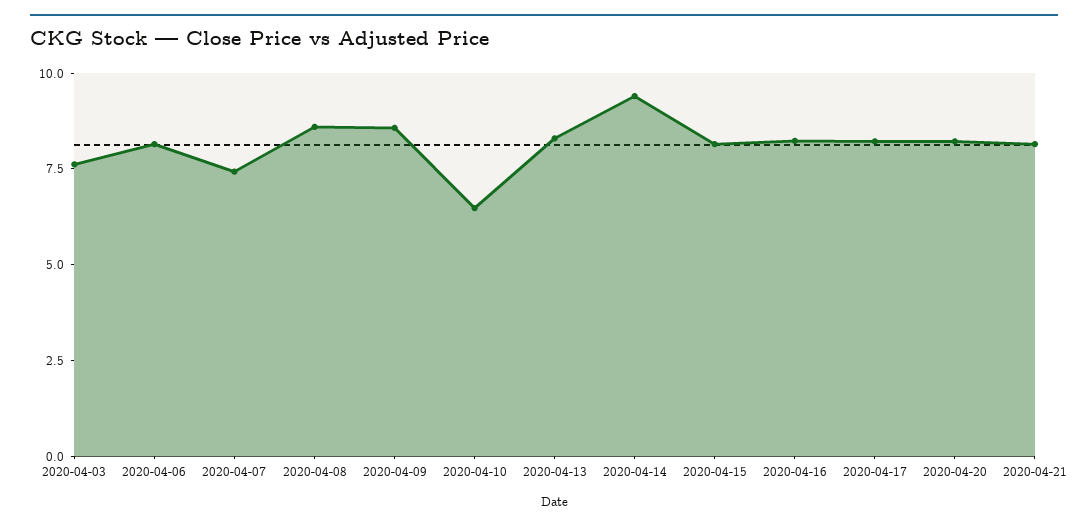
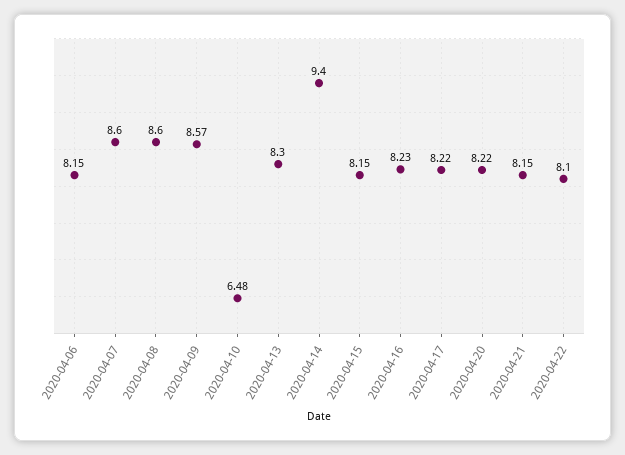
2020-04-03: 7.5 -> none
2020-04-07: 7.5 -> 8.6
2020-04-22: none -> 8.1

